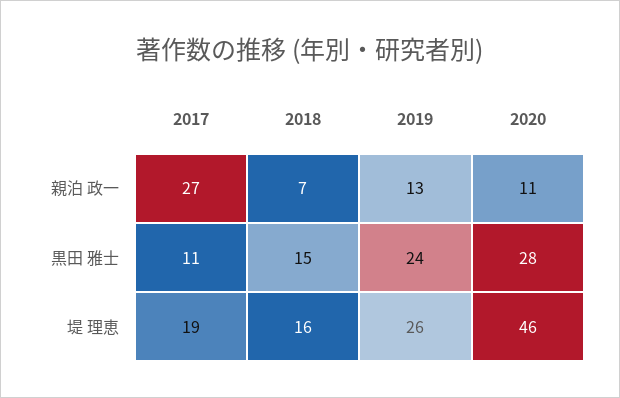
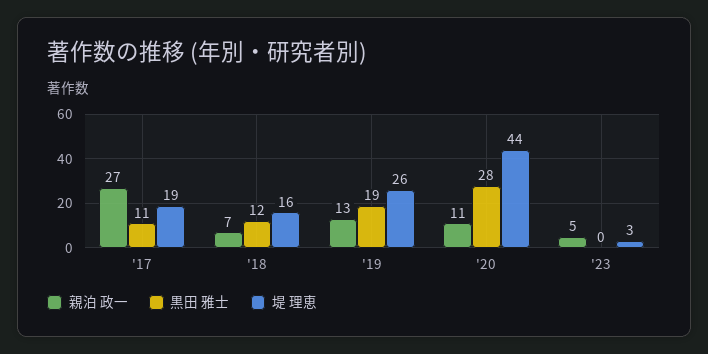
黒田 雅士, 2018: 15 -> 12
黒田 雅士, 2019: 24 -> 19
堤 理恵, 2020: 46 -> 44
親泊 政一, '23: none -> 5
黒田 雅士, '23: none -> 0
堤 理恵, '23: none -> 3

